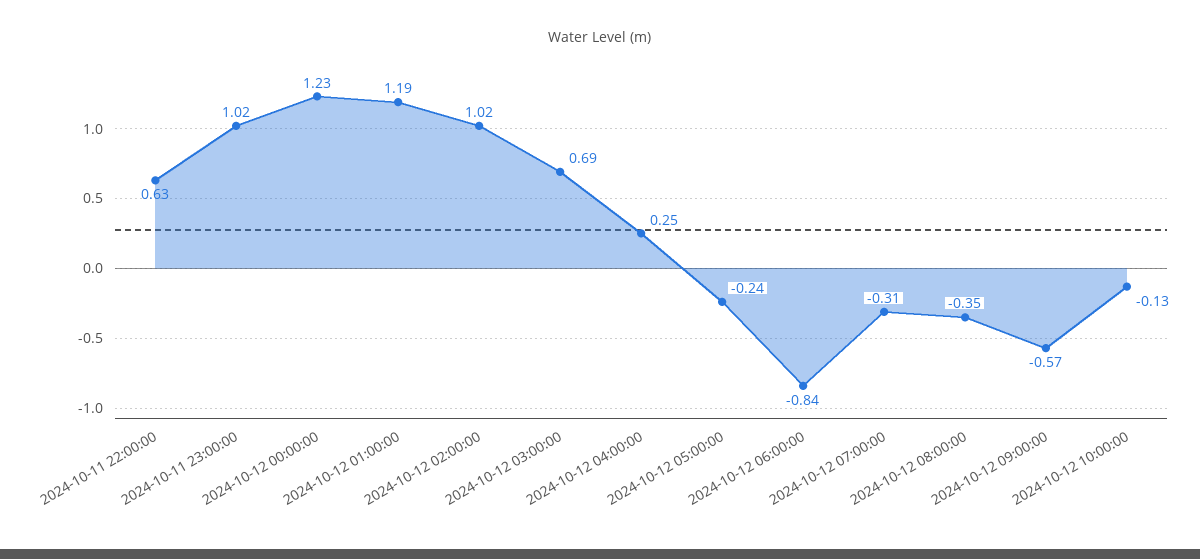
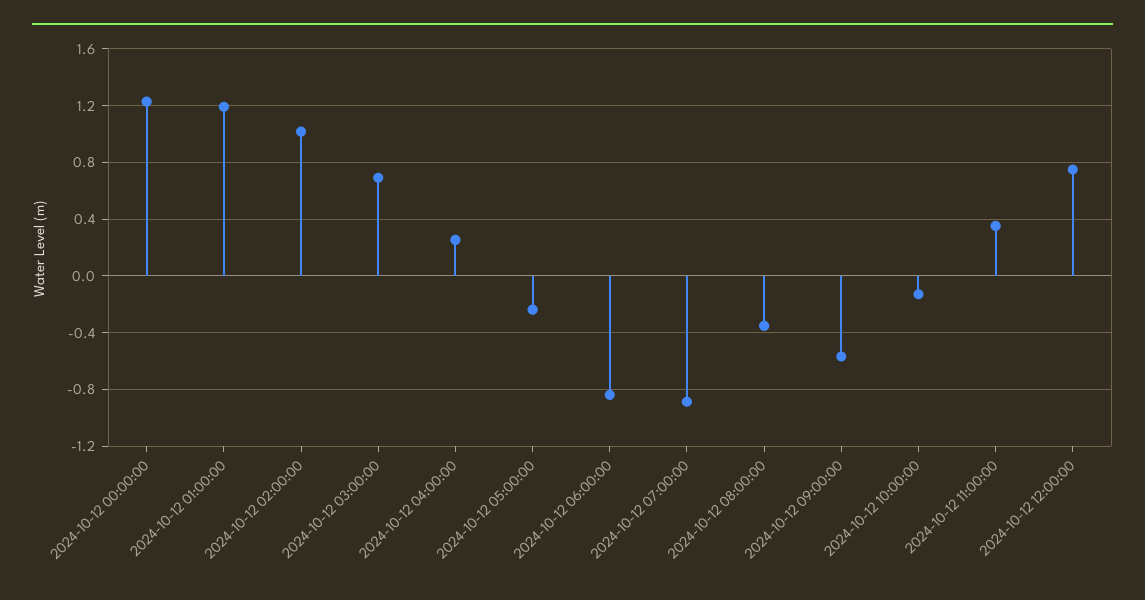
2024-10-11 22:00:00: 0.63 -> none
2024-10-11 23:00:00: 1.02 -> none
2024-10-12 07:00:00: -0.31 -> -0.9
2024-10-12 11:00:00: none -> 0.35
2024-10-12 12:00:00: none -> 0.75

